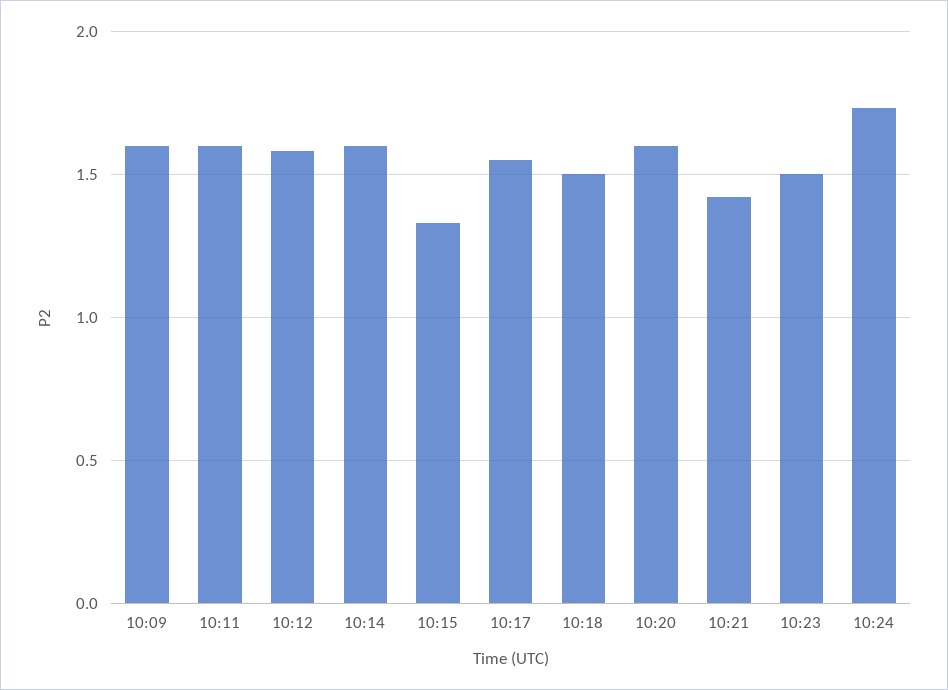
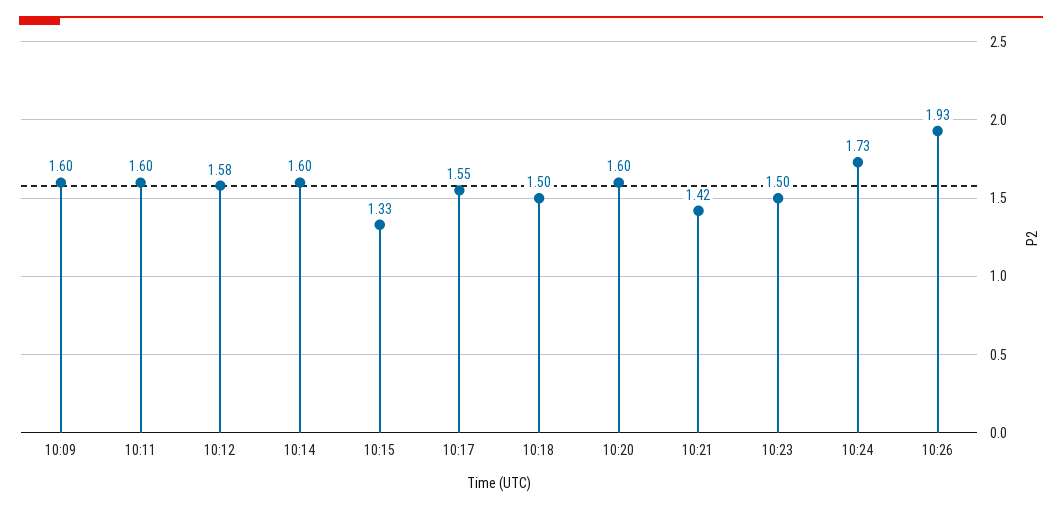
10:26: none -> 1.93

